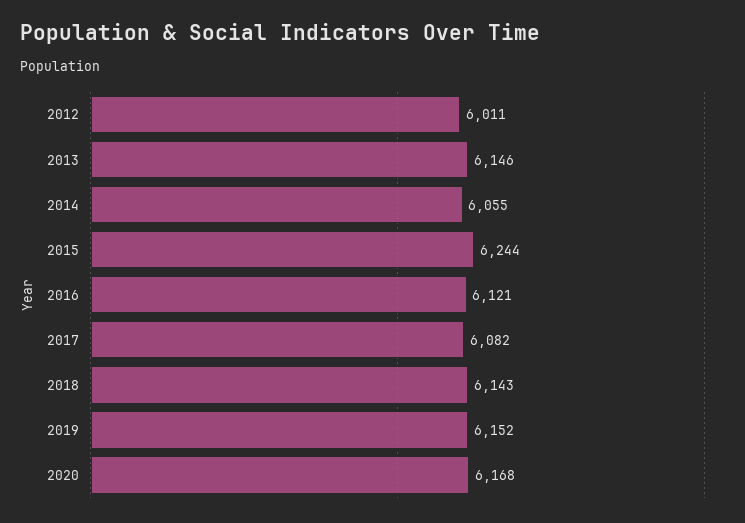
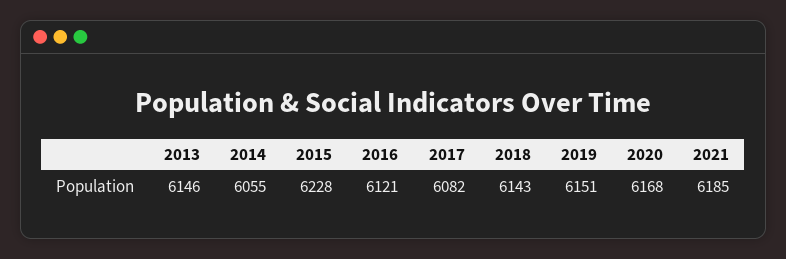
2012: 6011 -> none
2015: 6244 -> 6228
2019: 6152 -> 6151
2021: none -> 6185

